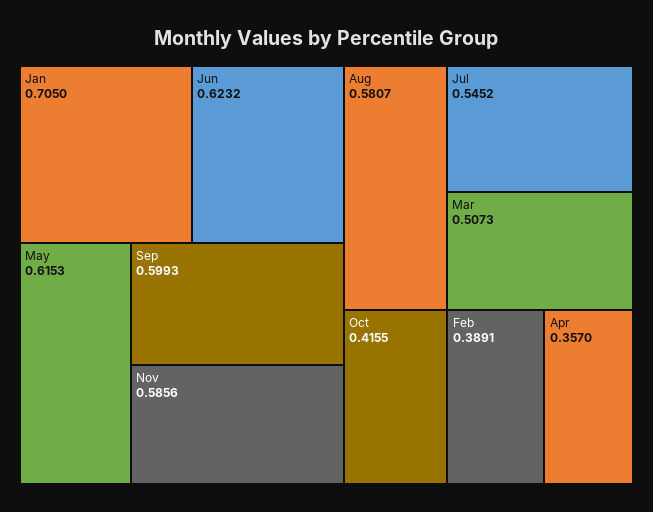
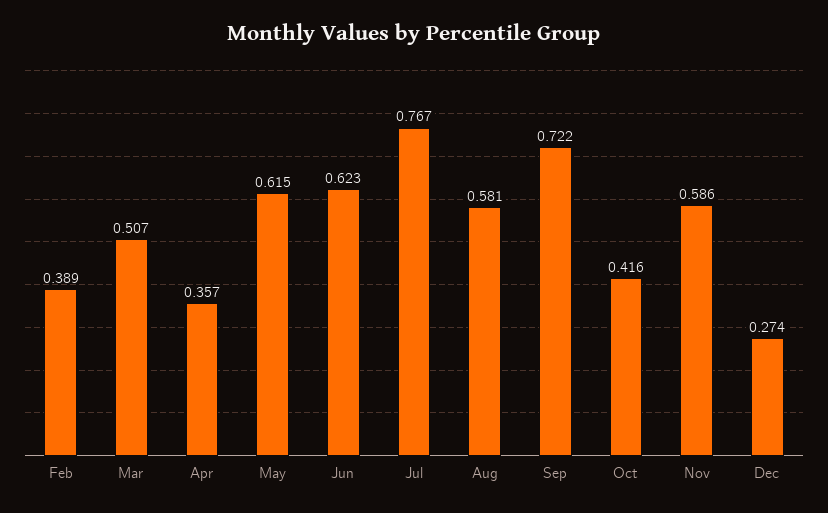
Jan: 0.705 -> none
Sep: 0.5993 -> 0.722
Jul: 0.5452 -> 0.767
Dec: none -> 0.274

